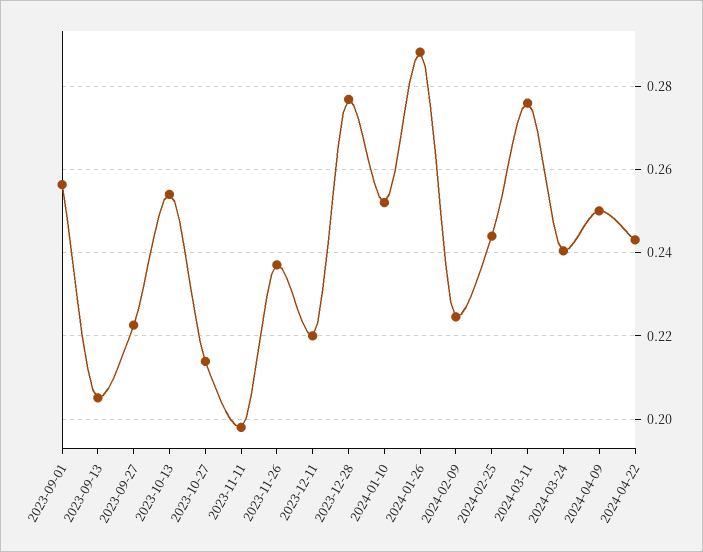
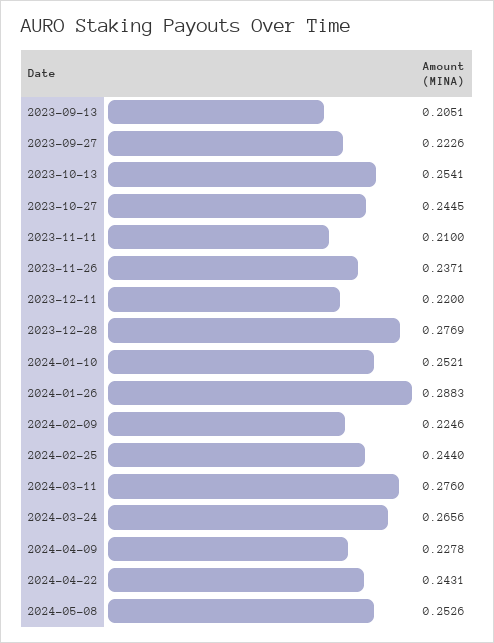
2023-09-01: 0.256 -> none
2023-10-27: 0.214 -> 0.2445
2023-11-11: 0.198 -> 0.21
2024-03-24: 0.24 -> 0.2656
2024-04-09: 0.25 -> 0.2278
2024-05-08: none -> 0.2526

